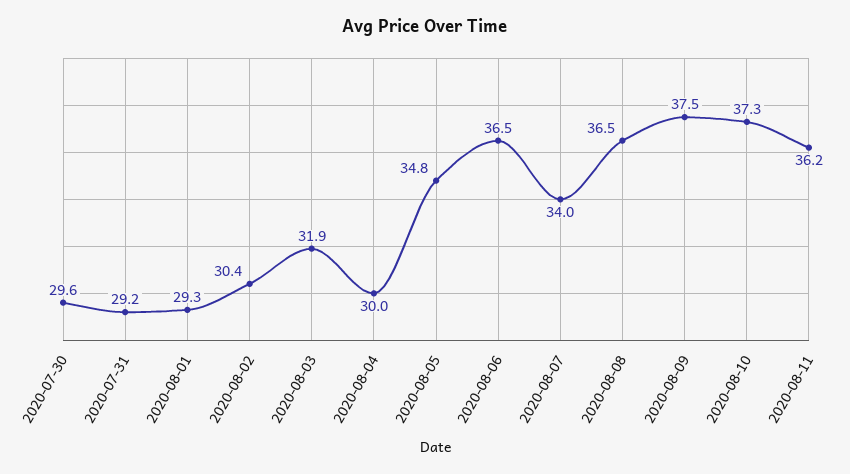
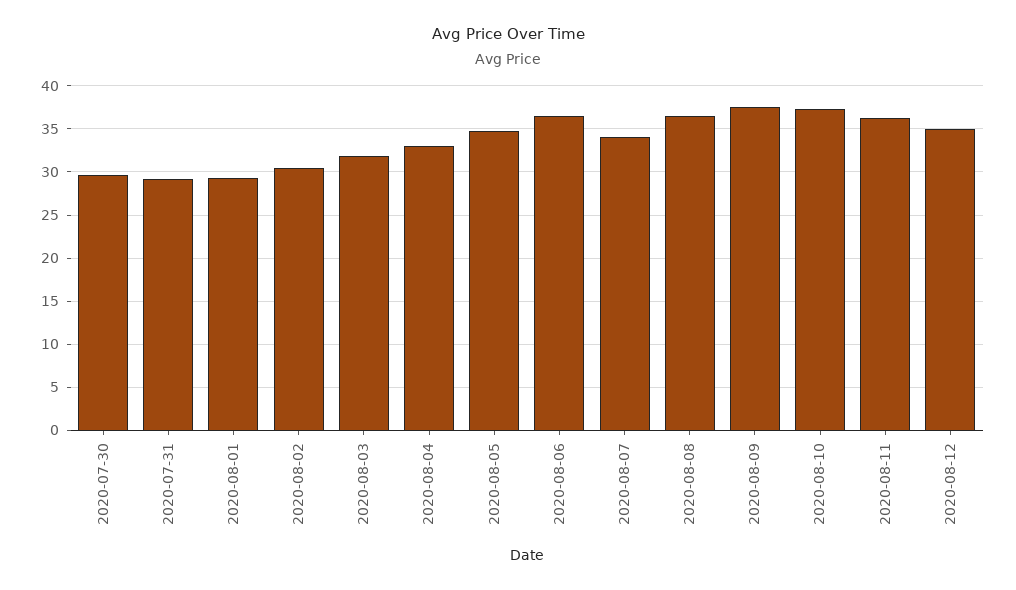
2020-08-04: 30 -> 33
2020-08-12: none -> 35

